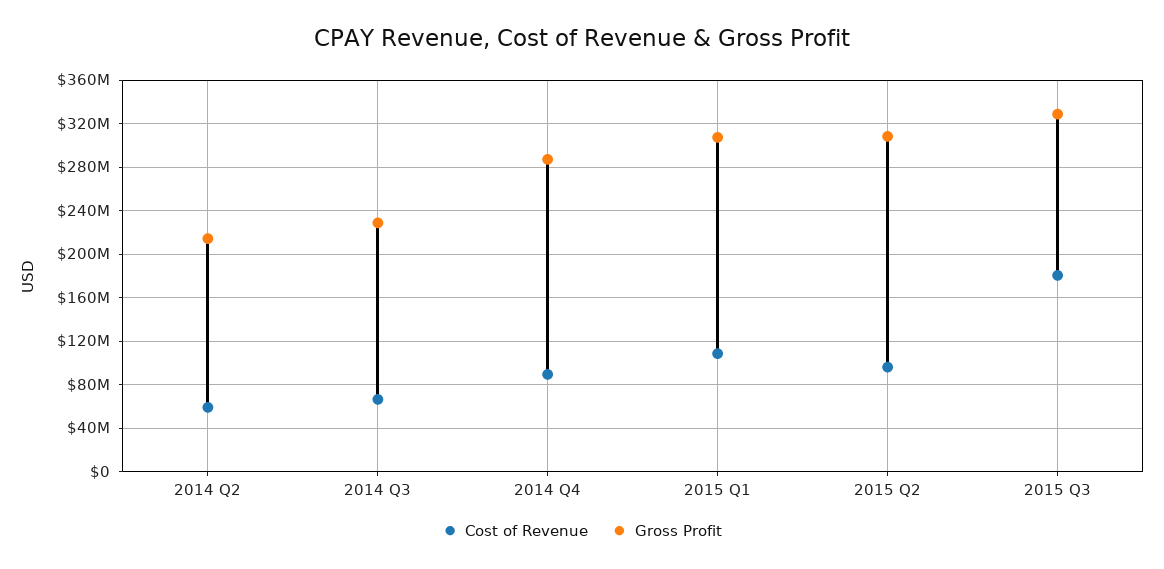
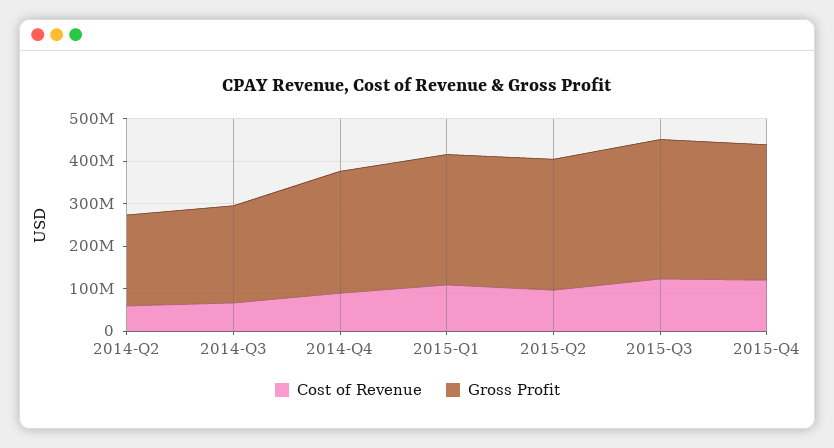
Cost of Revenue, 2015 Q3: 180000000 -> 120000000
Cost of Revenue, 2015-Q4: none -> 120000000
Gross Profit, 2015-Q4: none -> 320000000

